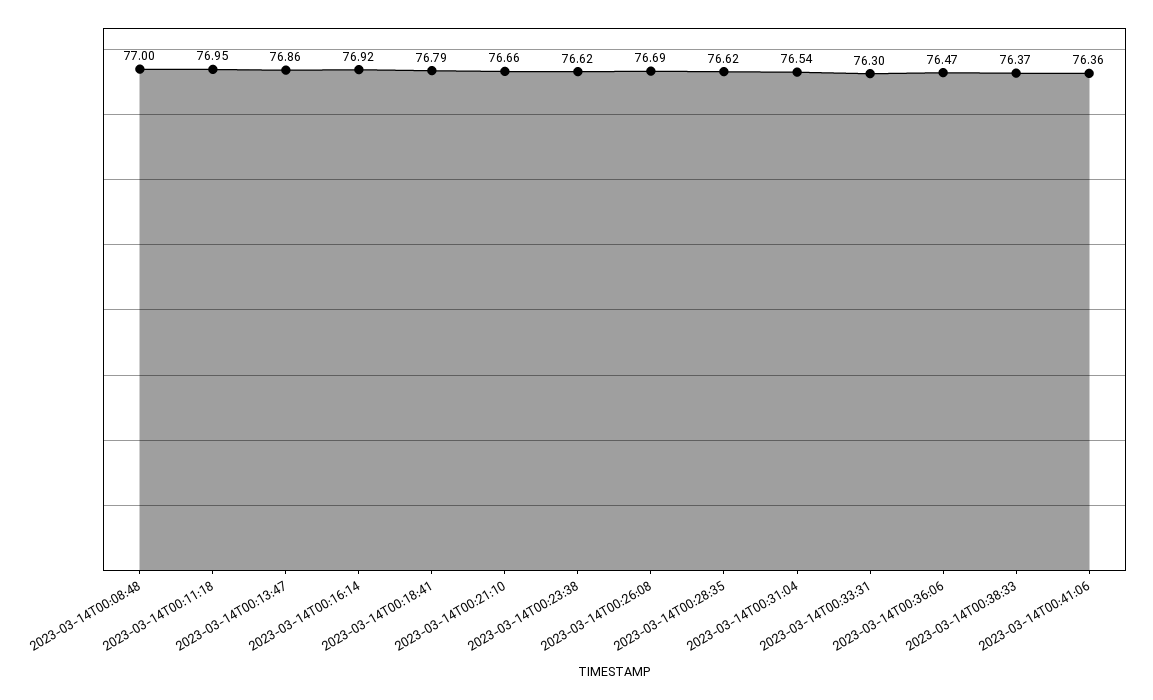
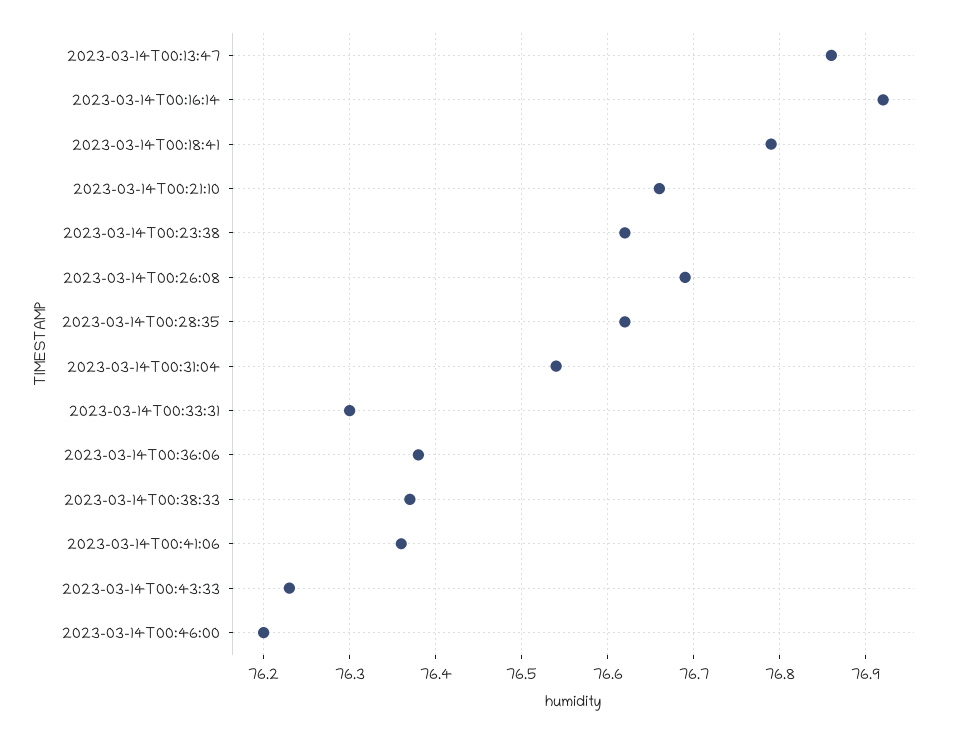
2023-03-14T00:08:48: 77 -> none
2023-03-14T00:11:18: 76.95 -> none
2023-03-14T00:36:06: 76.47 -> 76.38
2023-03-14T00:43:33: none -> 76.23
2023-03-14T00:46:00: none -> 76.2

